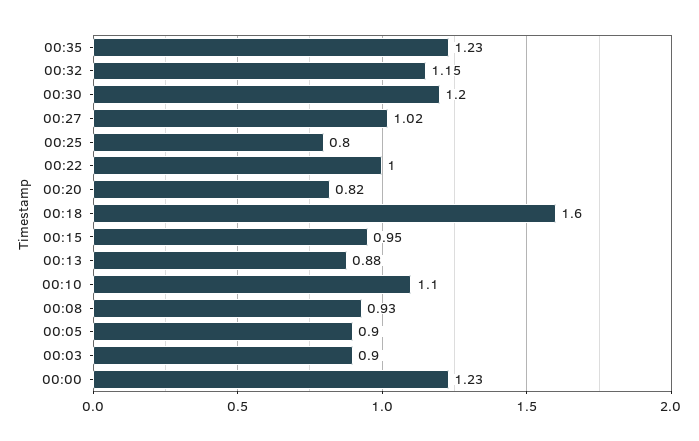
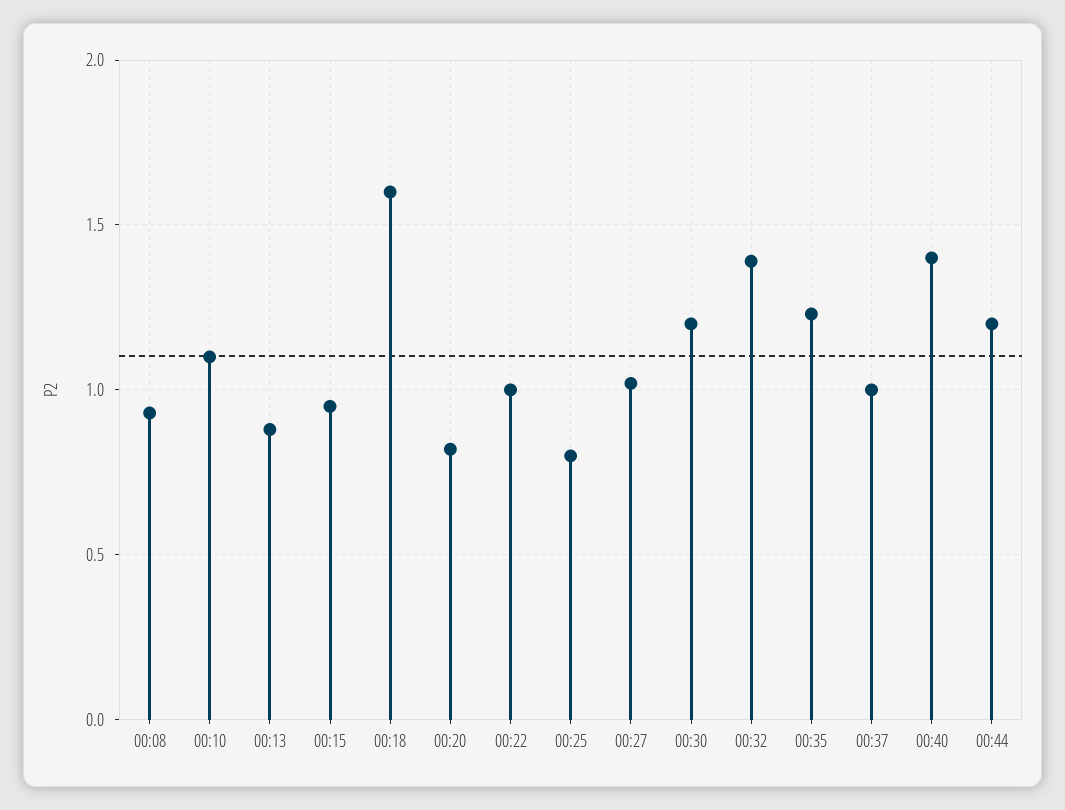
00:32: 1.15 -> 1.4
00:05: 0.9 -> none
00:03: 0.9 -> none
00:00: 1.23 -> none
00:37: none -> 1
00:40: none -> 1.4
00:44: none -> 1.2

